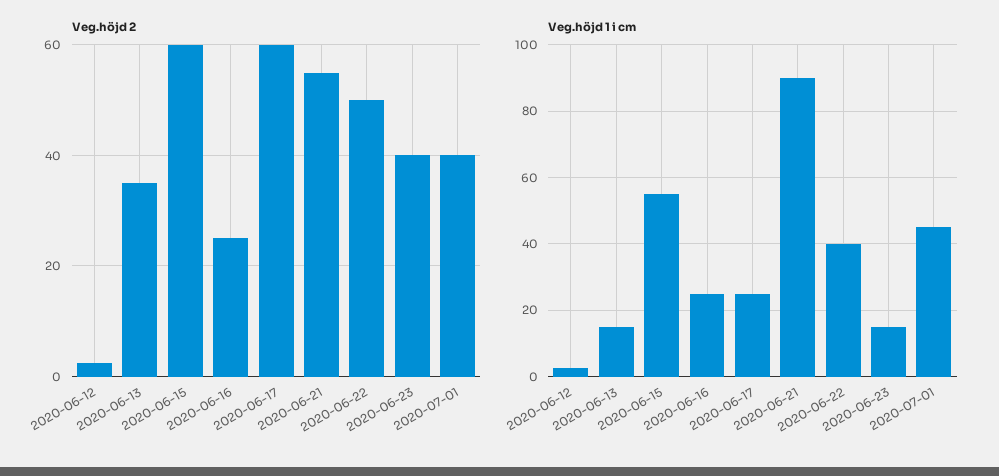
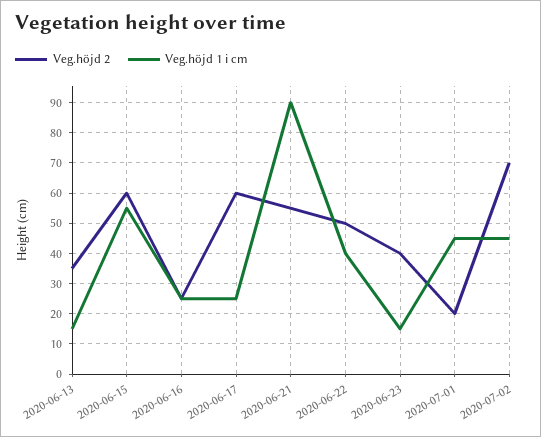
Veg.höjd 2, 2020-06-12: 2 -> none
Veg.höjd 2, 2020-07-01: 40 -> 20
Veg.höjd 1 i cm, 2020-06-12: 2 -> none
Veg.höjd 2, 2020-07-02: none -> 70
Veg.höjd 1 i cm, 2020-07-02: none -> 45

